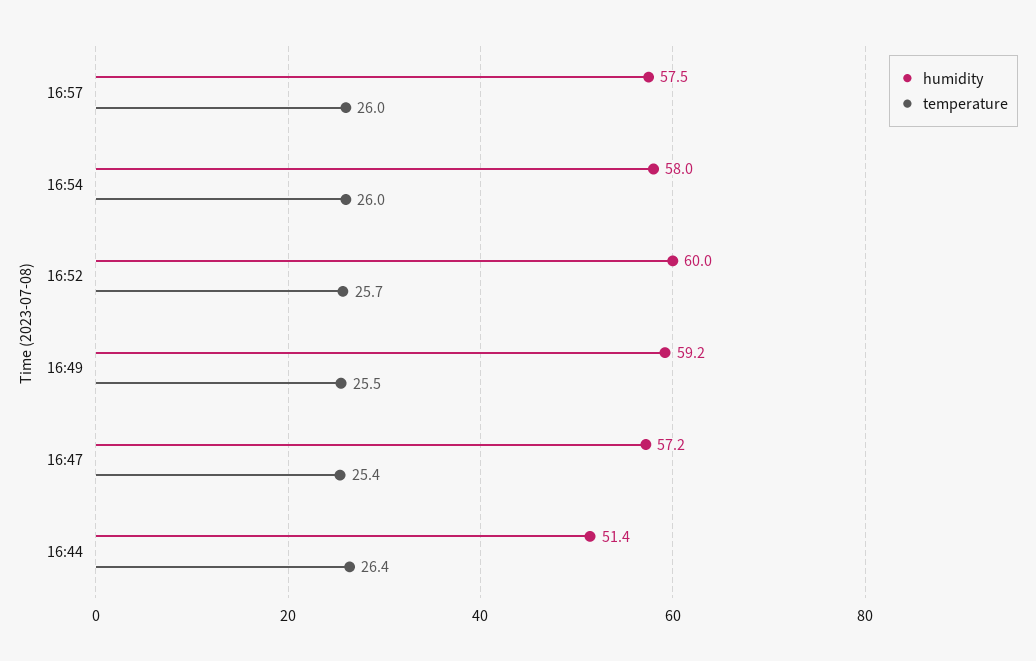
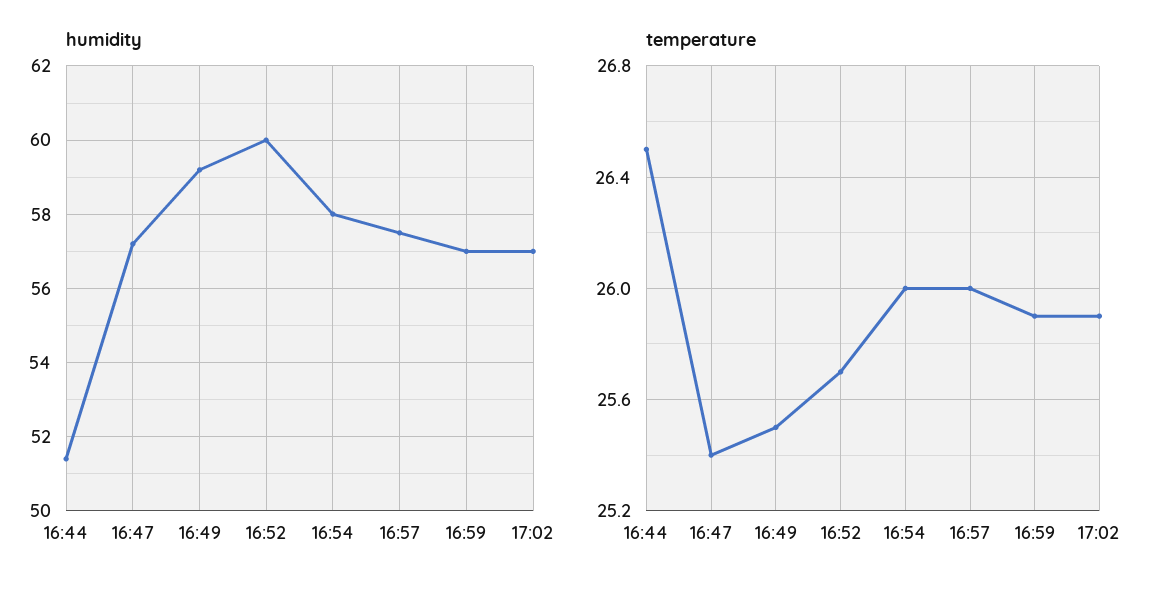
temperature, 16:44: 26.4 -> 26.5
humidity, 16:59: none -> 57
humidity, 17:02: none -> 57
temperature, 16:59: none -> 25.9
temperature, 17:02: none -> 25.9

